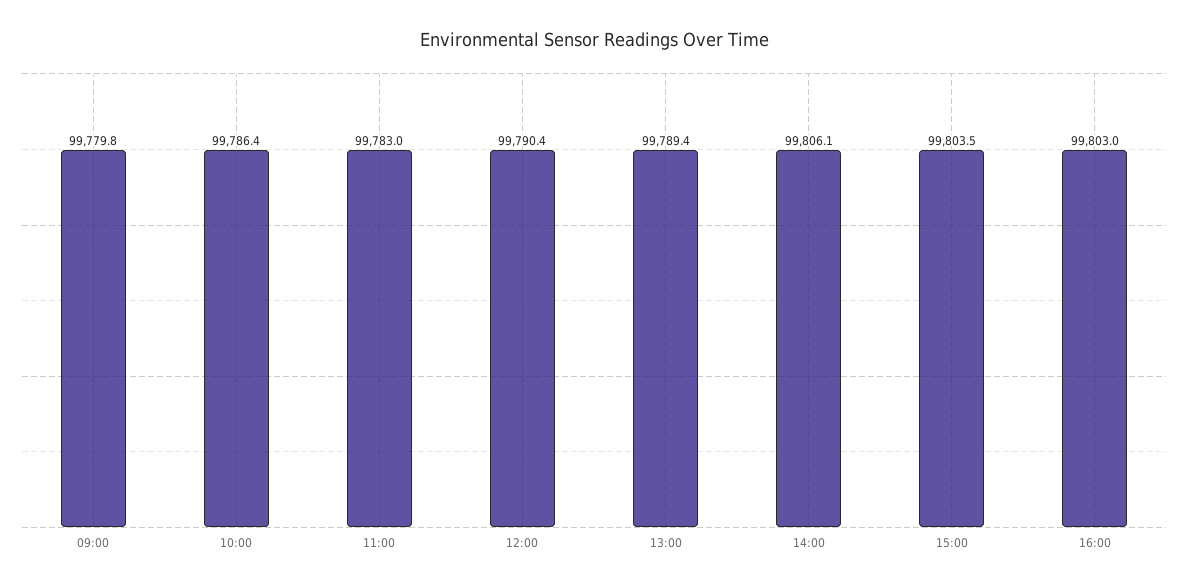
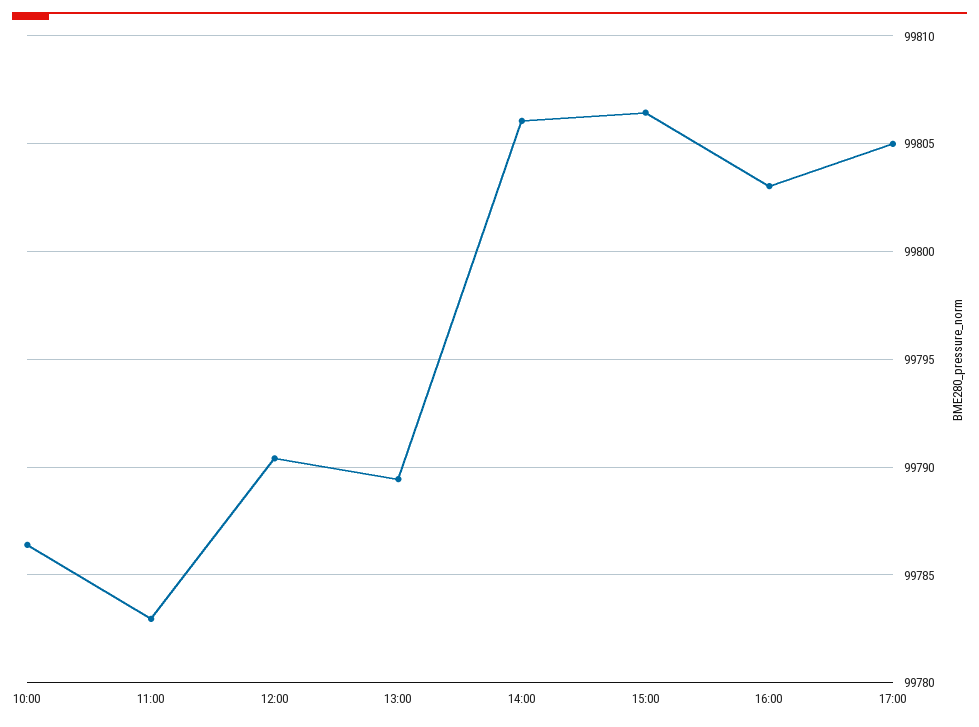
09:00: 99779.8 -> none
15:00: 99803.5 -> 99806.5
17:00: none -> 99805

